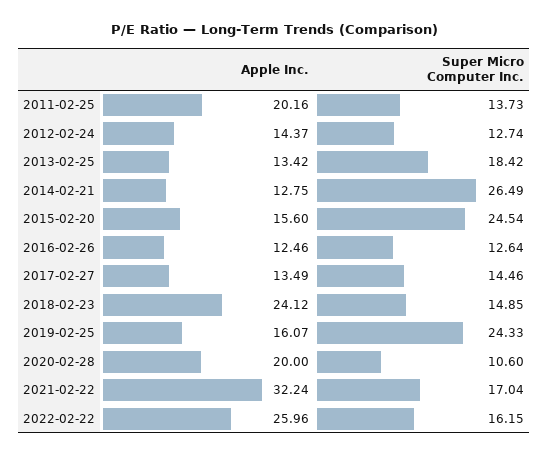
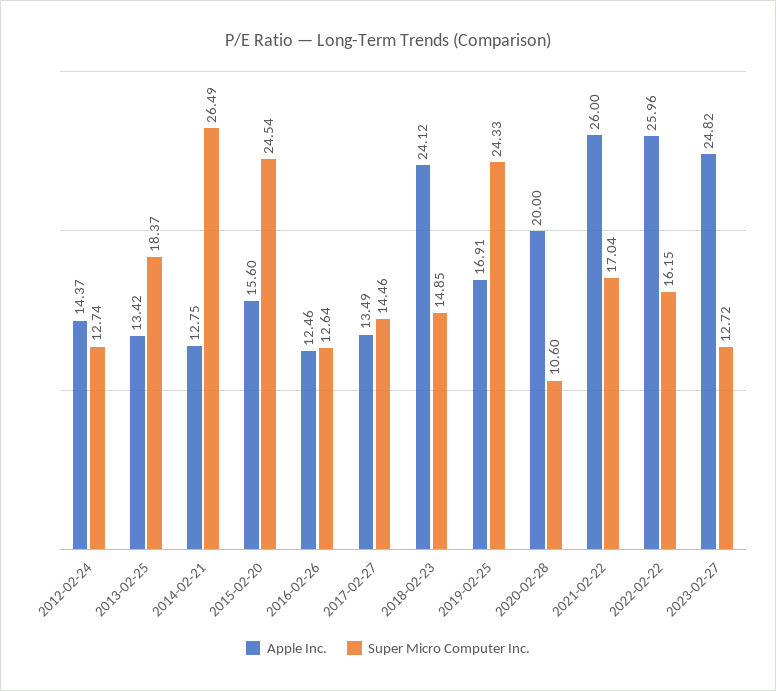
Apple Inc., 2011-02-25: 20.16 -> none
Super Micro Computer Inc., 2011-02-25: 13.73 -> none
Super Micro Computer Inc., 2013-02-25: 18.42 -> 18.37
Apple Inc., 2019-02-25: 16.07 -> 16.91
Apple Inc., 2021-02-22: 32.24 -> 26
Apple Inc., 2023-02-27: none -> 24.82
Super Micro Computer Inc., 2023-02-27: none -> 12.72

